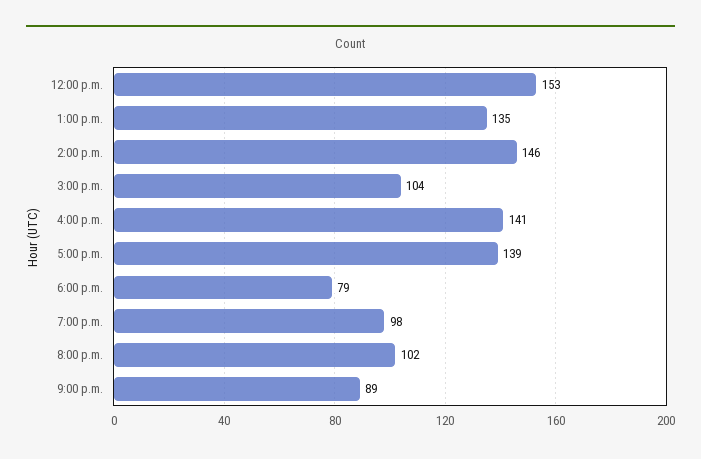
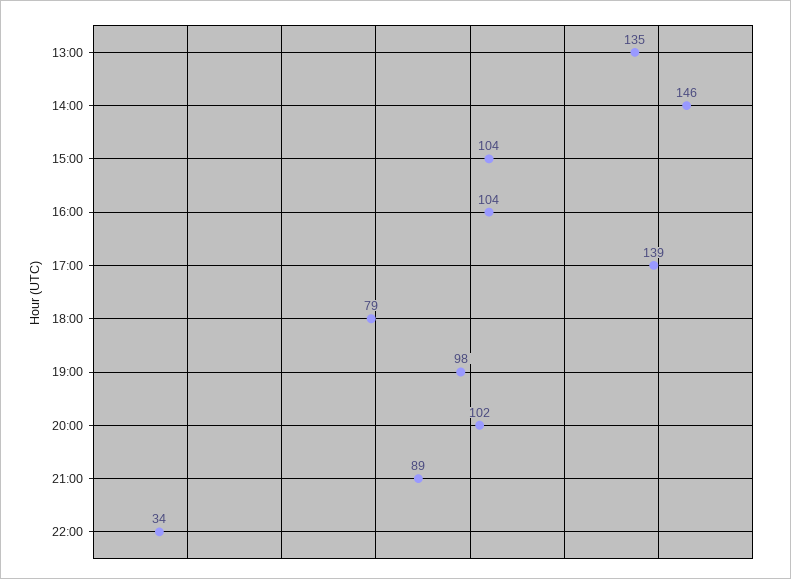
12:00 p.m.: 153 -> none
4:00 p.m.: 141 -> 104
22:00: none -> 34

